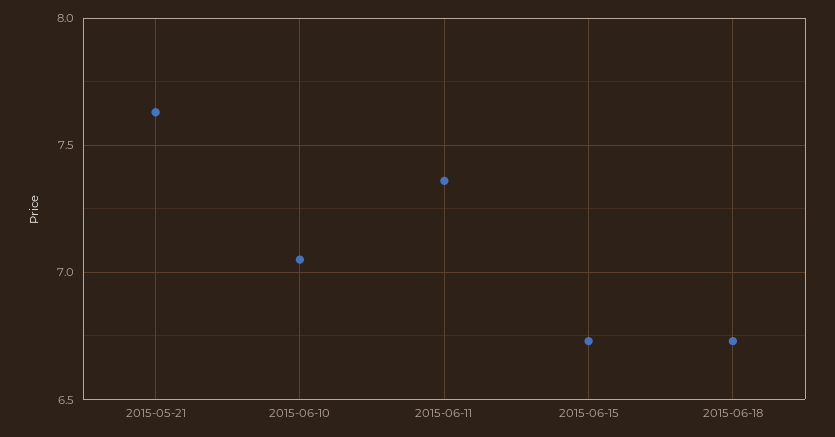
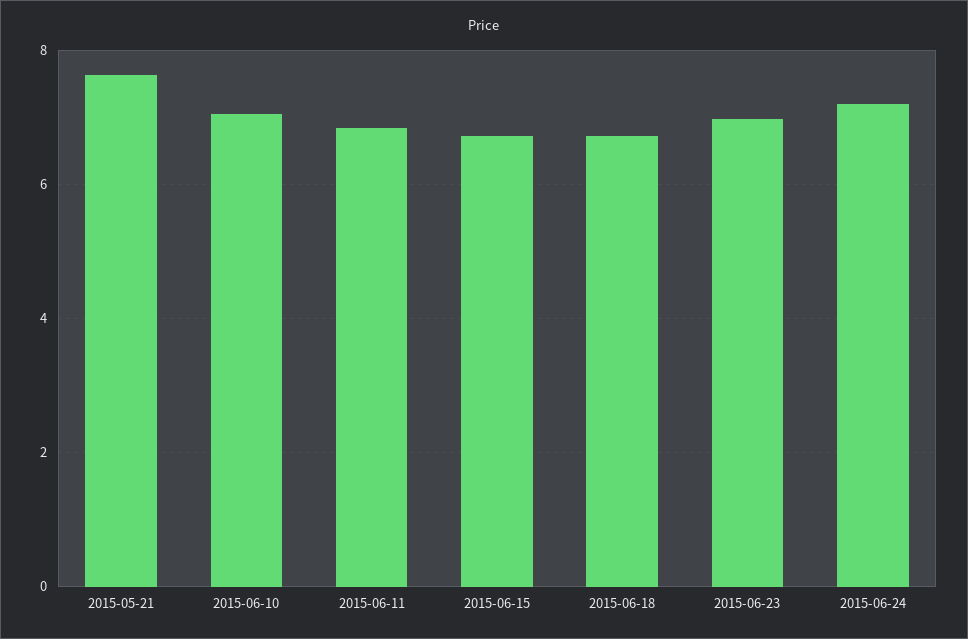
2015-06-11: 7.35 -> 6.8
2015-06-23: none -> 7
2015-06-24: none -> 7.2

